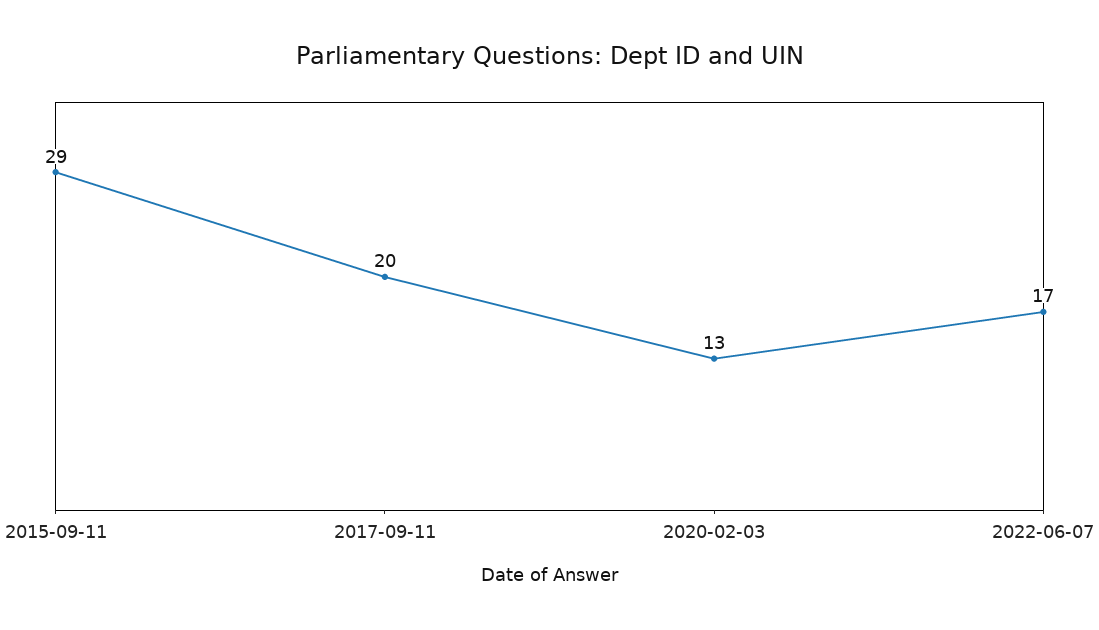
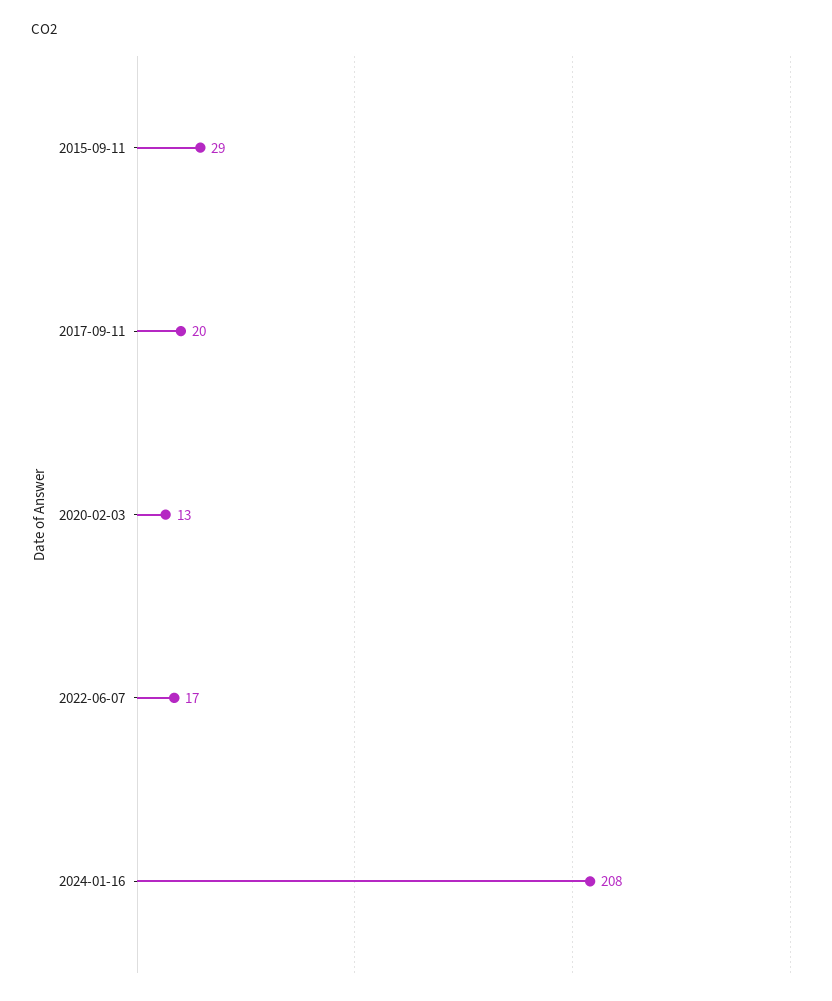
2024-01-16: none -> 208

